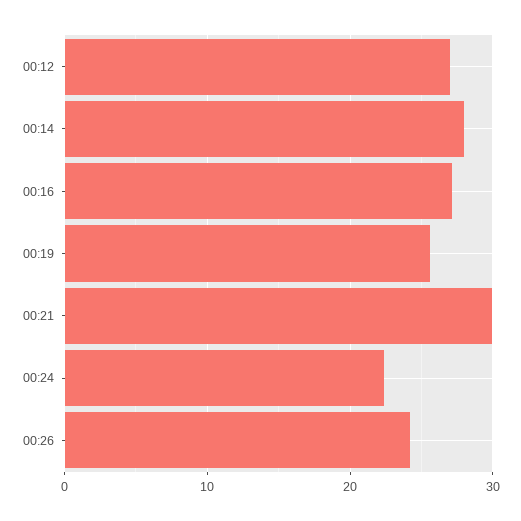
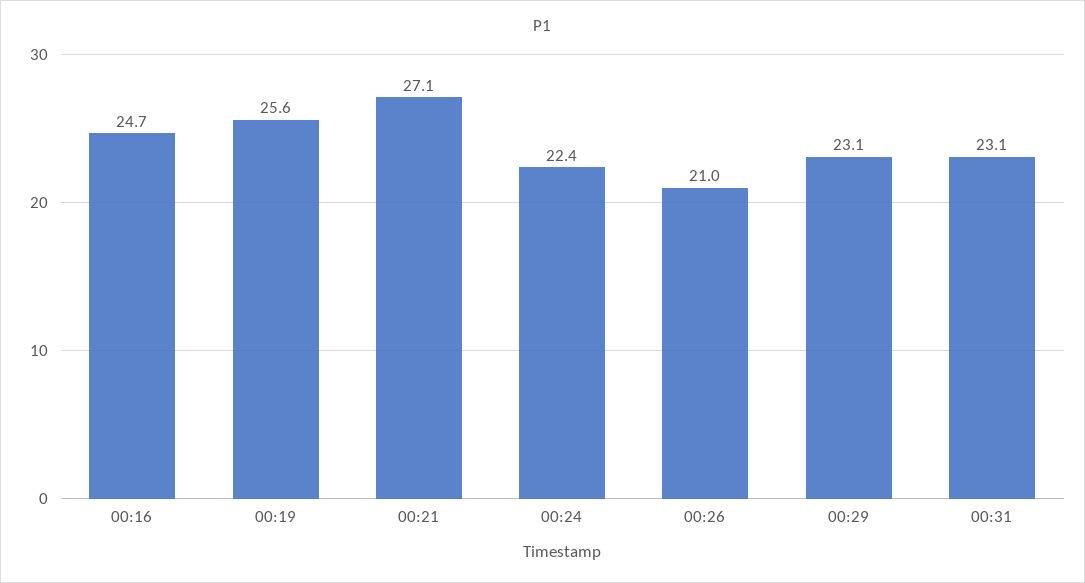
00:12: 27 -> none
00:14: 28 -> none
00:16: 27 -> 24.7
00:21: 30 -> 27.1
00:26: 24 -> 21
00:29: none -> 23.1
00:31: none -> 23.1

